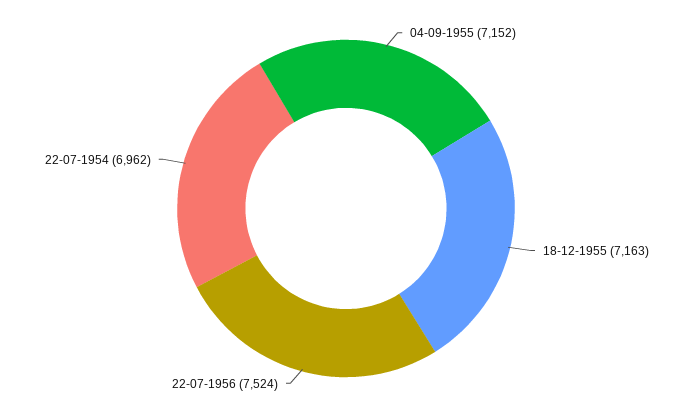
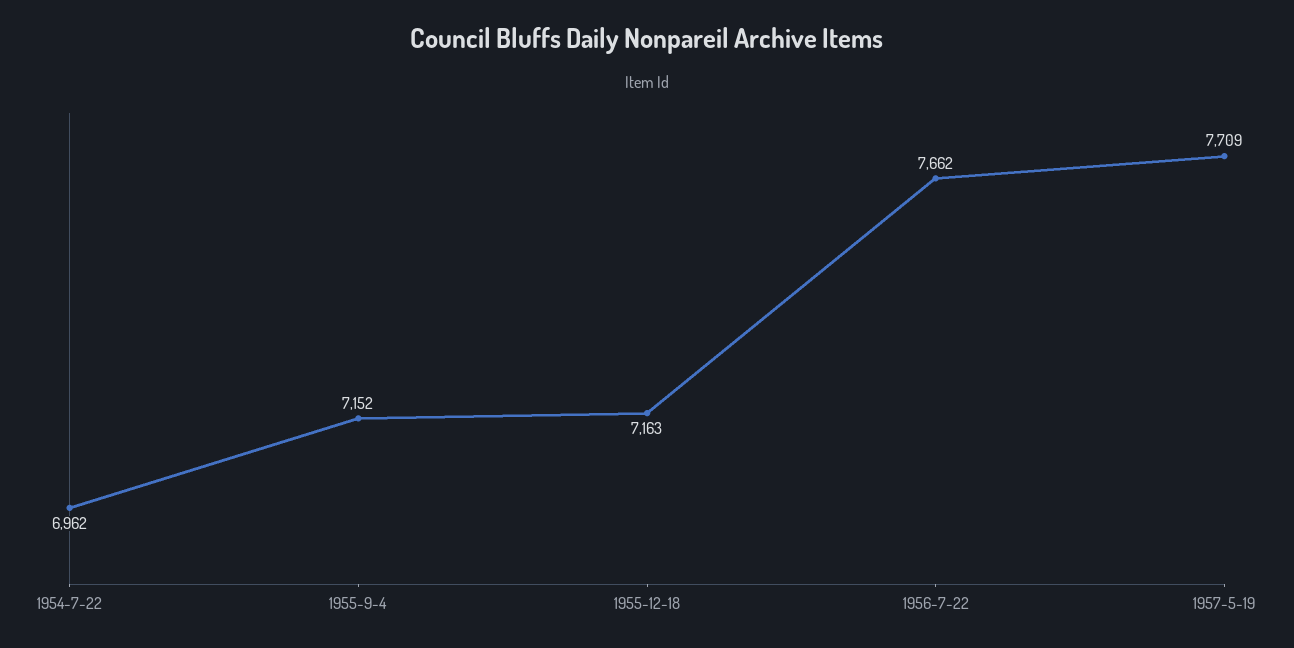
22-07-1956: 7524 -> 7662
1957-5-19: none -> 7709

